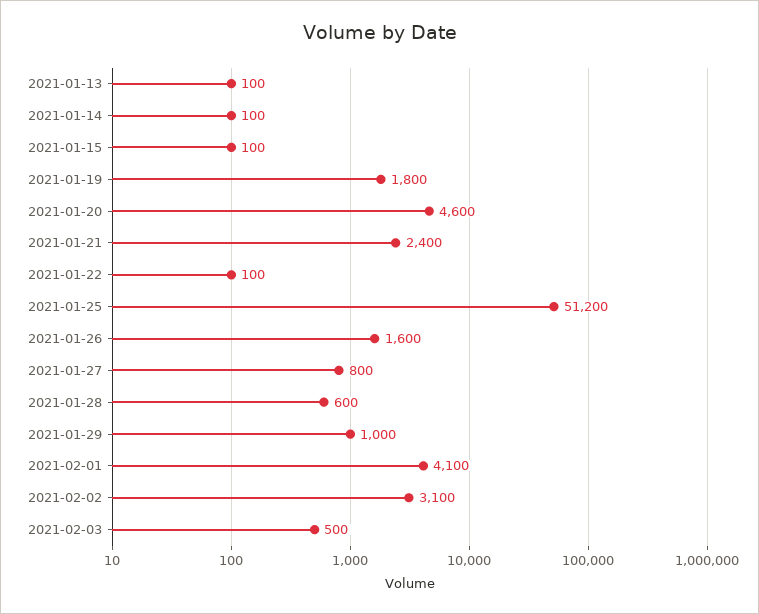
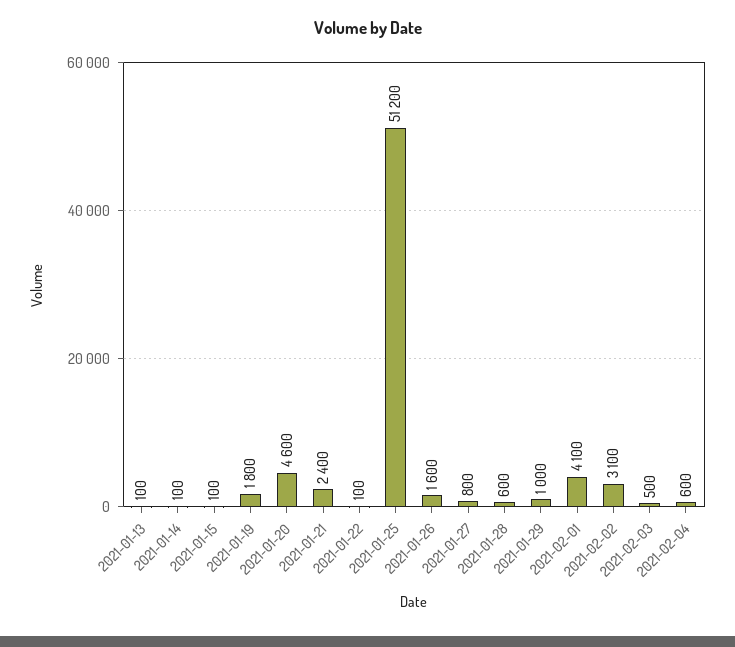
2021-02-04: none -> 600

